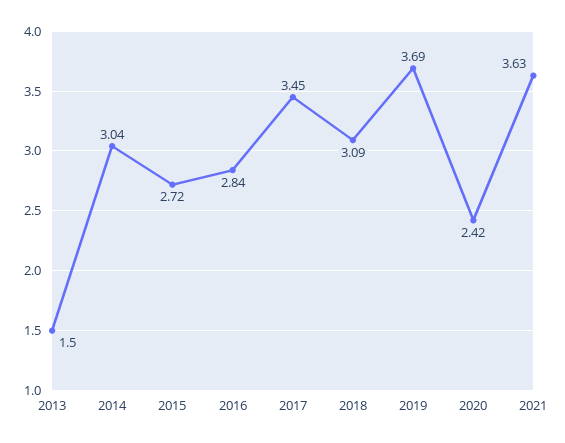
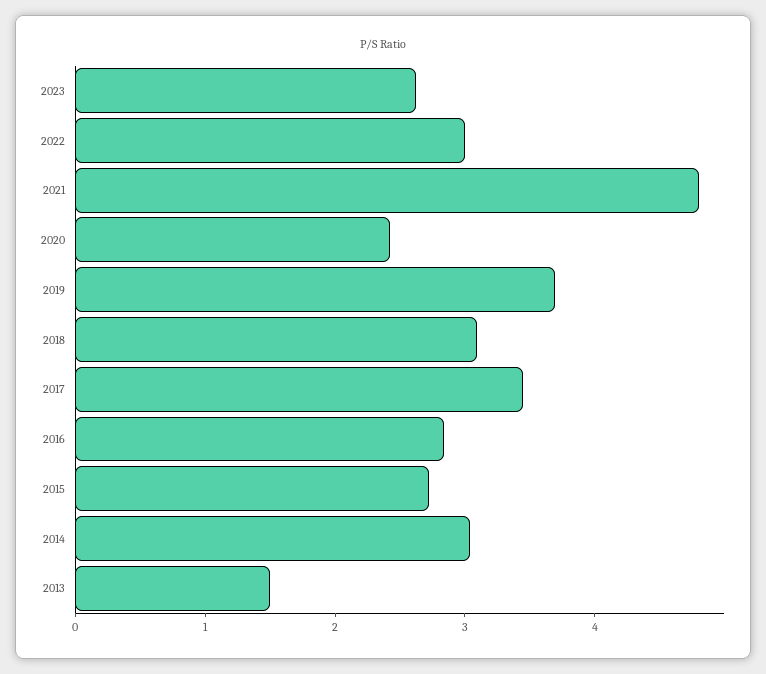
2021: 3.63 -> 4.8
2023: none -> 2.6
2022: none -> 3

